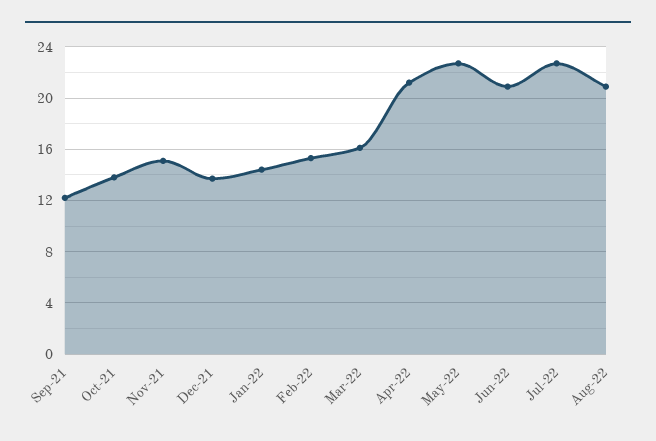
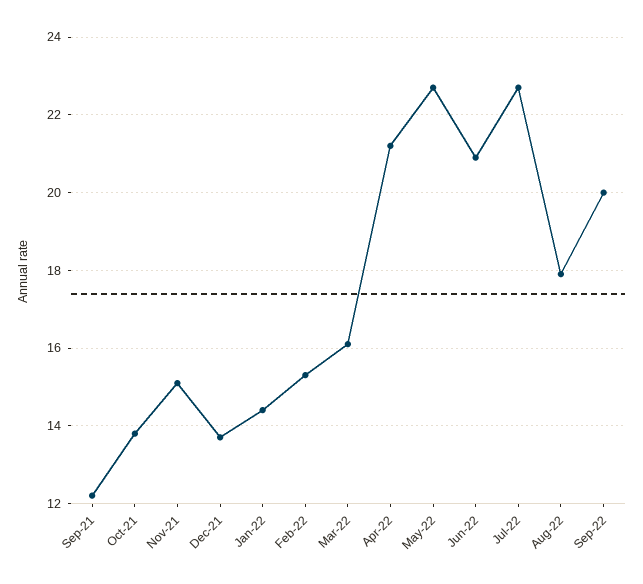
Aug-22: 21 -> 18
Sep-22: none -> 20

